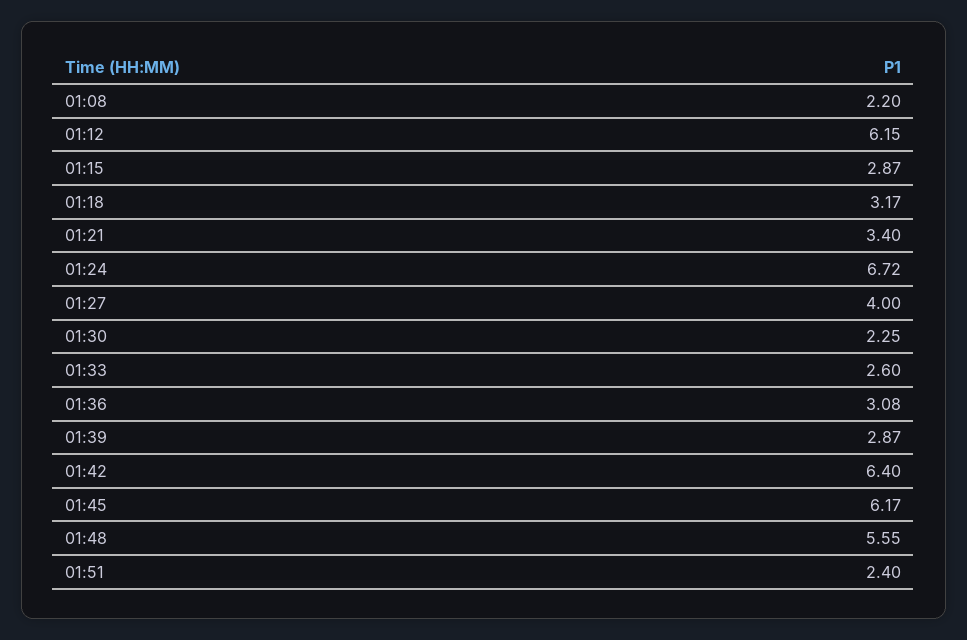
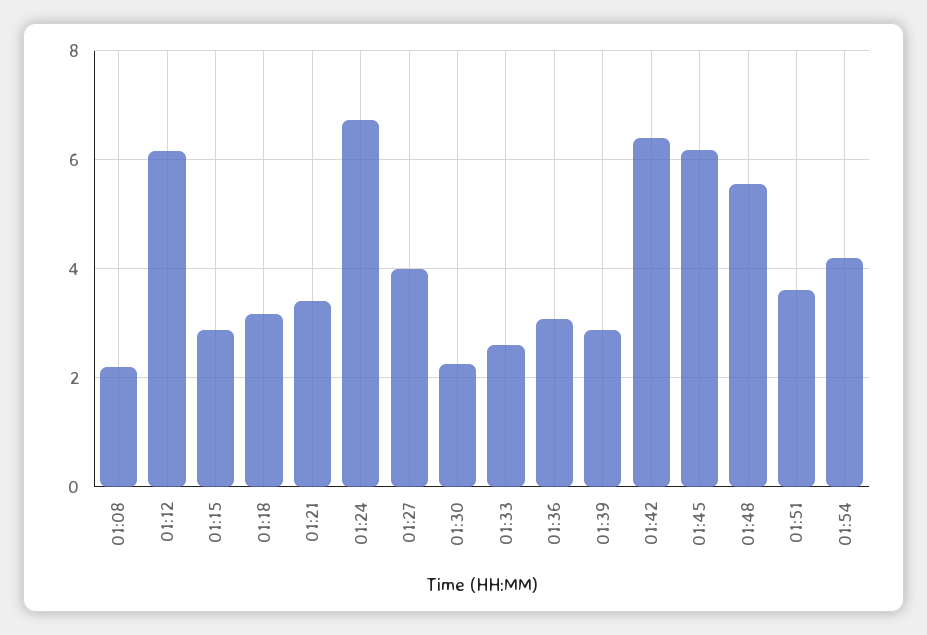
01:51: 2.4 -> 3.6
01:54: none -> 4.2

